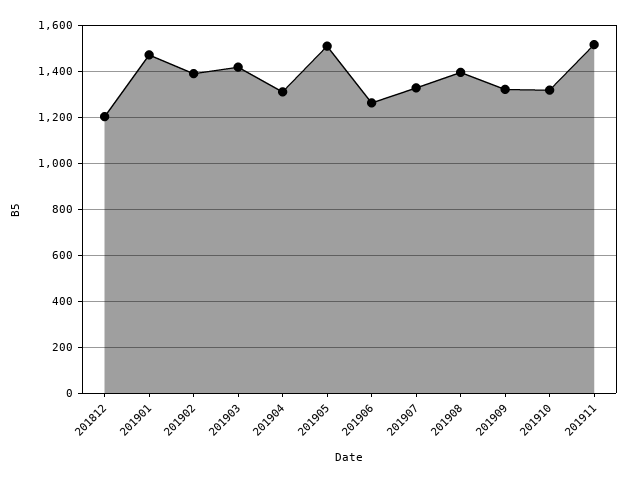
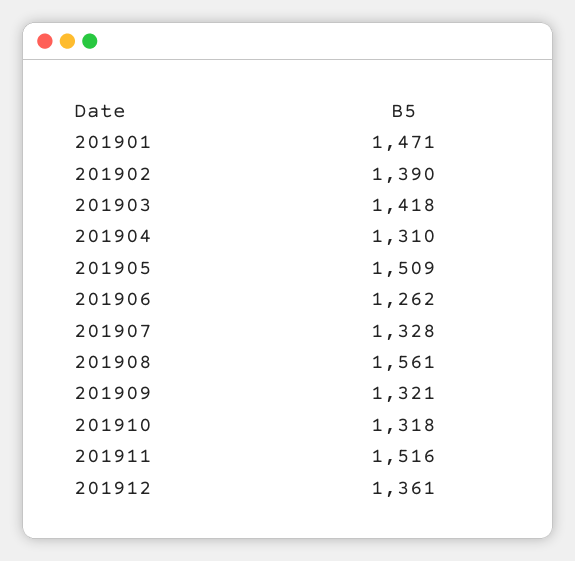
201812: 1200 -> none
201908: 1400 -> 1561
201912: none -> 1361

